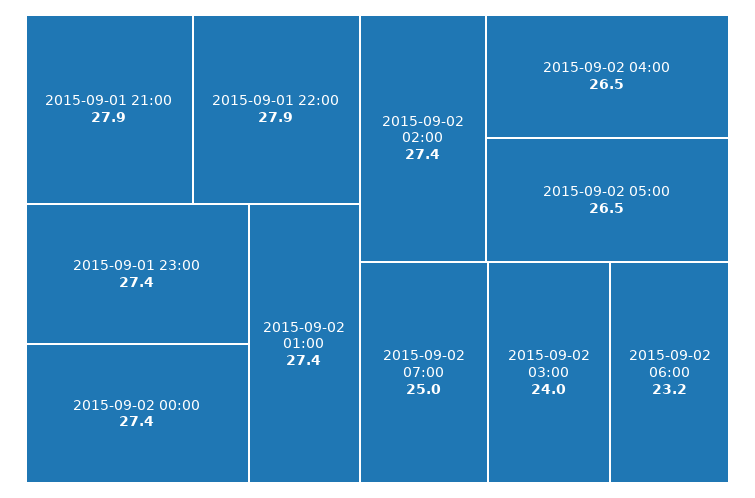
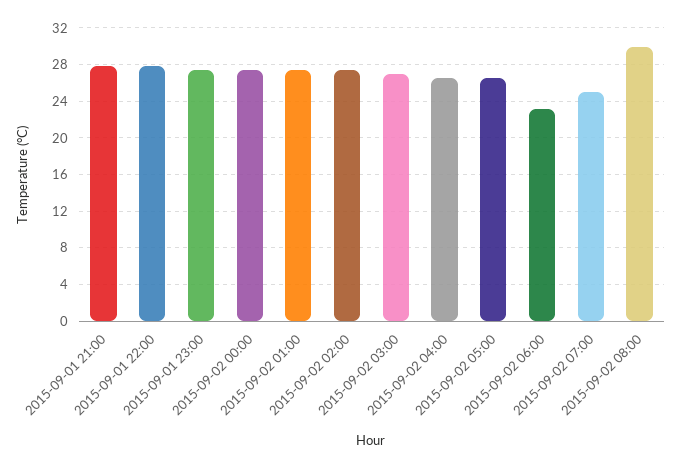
2015-09-02 03:00: 24 -> 27
2015-09-02 08:00: none -> 30

